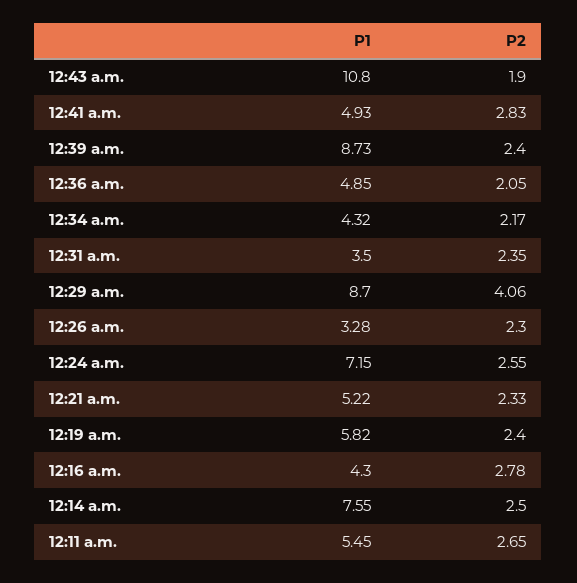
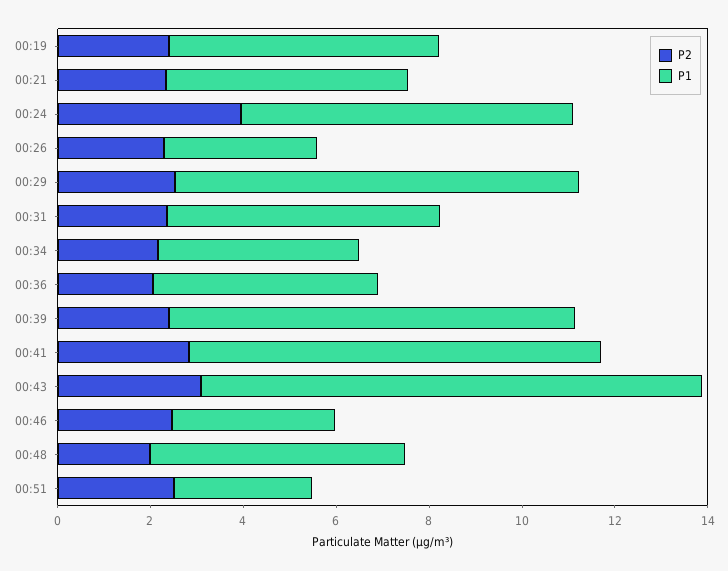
P2, 12:43 a.m.: 1.9 -> 3
P1, 12:41 a.m.: 4.93 -> 9
P1, 12:31 a.m.: 3.5 -> 6
P2, 12:29 a.m.: 4.06 -> 2.5
P2, 12:24 a.m.: 2.55 -> 4
P1, 12:16 a.m.: 4.3 -> none
P2, 12:16 a.m.: 2.78 -> none
P1, 12:14 a.m.: 7.55 -> none
P2, 12:14 a.m.: 2.5 -> none
P1, 12:11 a.m.: 5.45 -> none
P2, 12:11 a.m.: 2.65 -> none
P2, 00:46: none -> 2.5
P1, 00:46: none -> 3.5
P2, 00:48: none -> 2
P1, 00:48: none -> 5.5
P2, 00:51: none -> 2.5
P1, 00:51: none -> 3

